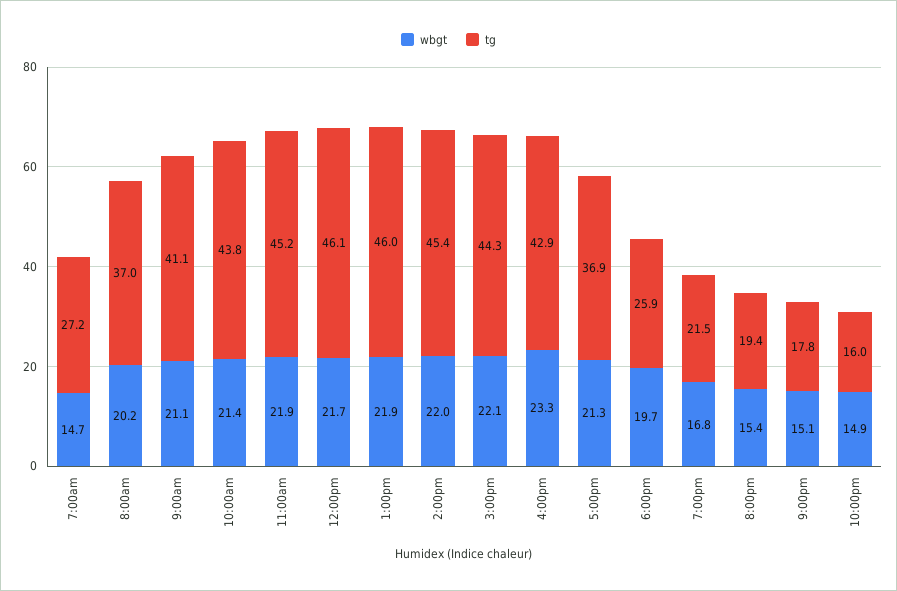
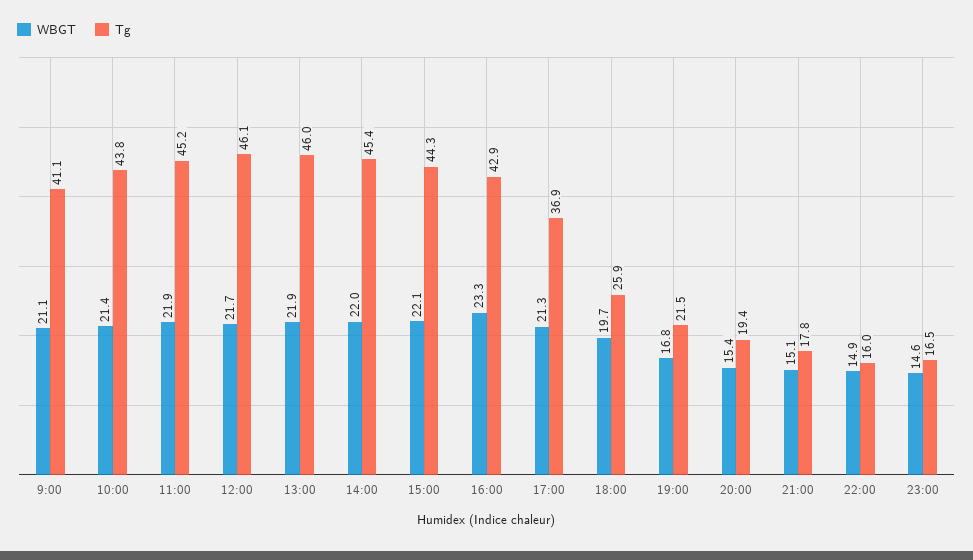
wbgt, 7:00am: 14.7 -> none
tg, 7:00am: 27.2 -> none
wbgt, 8:00am: 20.2 -> none
tg, 8:00am: 37 -> none
wbgt, 23:00: none -> 14.6
tg, 23:00: none -> 16.5

